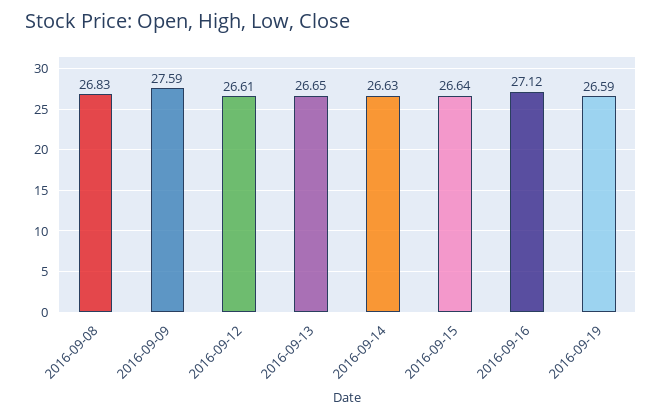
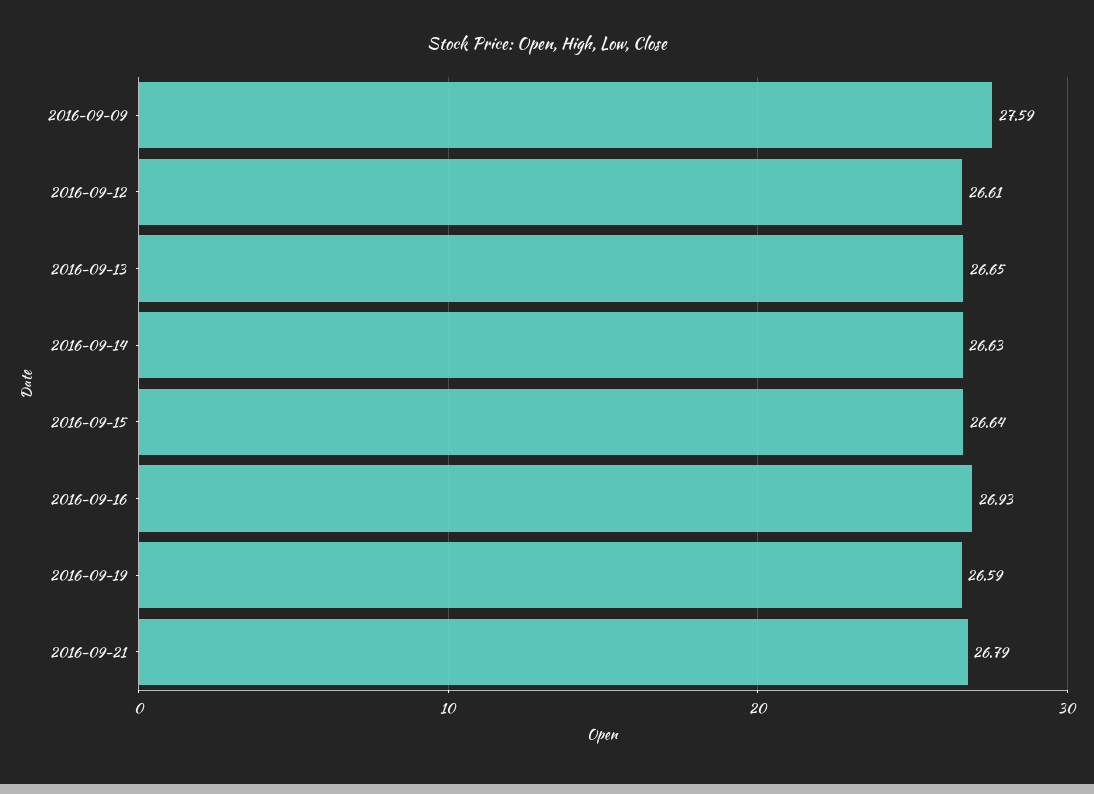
2016-09-08: 26.83 -> none
2016-09-16: 27.12 -> 26.93
2016-09-21: none -> 26.79

